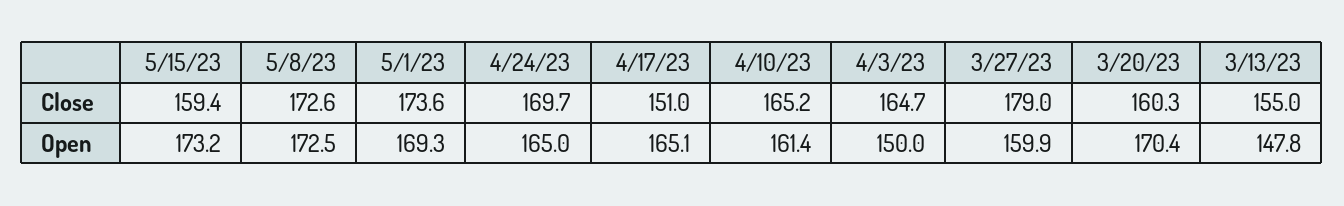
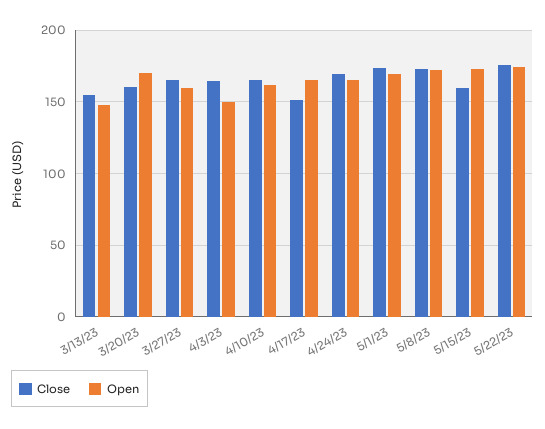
Close, 3/27/23: 179 -> 165
Close, 5/22/23: none -> 175
Open, 5/22/23: none -> 175

